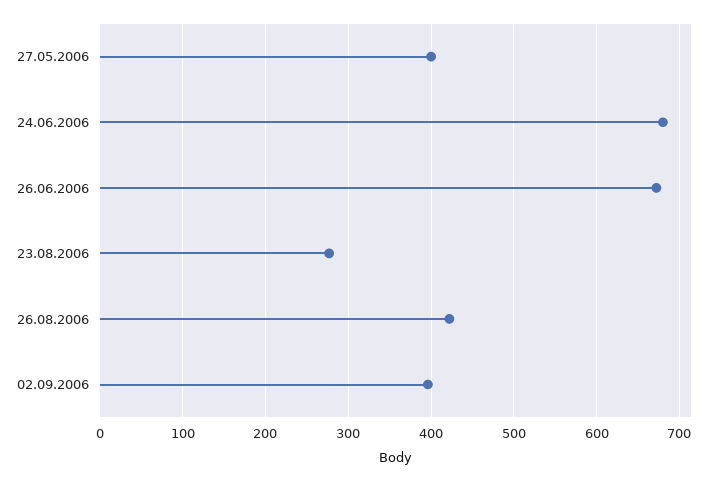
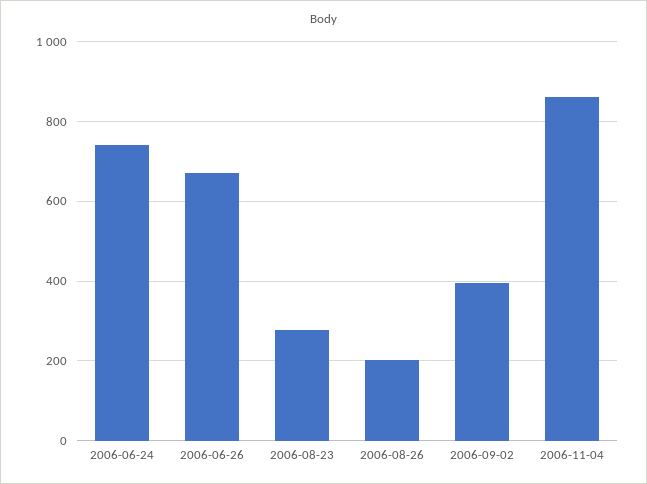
27.05.2006: 400 -> none
24.06.2006: 680 -> 740
26.08.2006: 420 -> 200
2006-11-04: none -> 860

